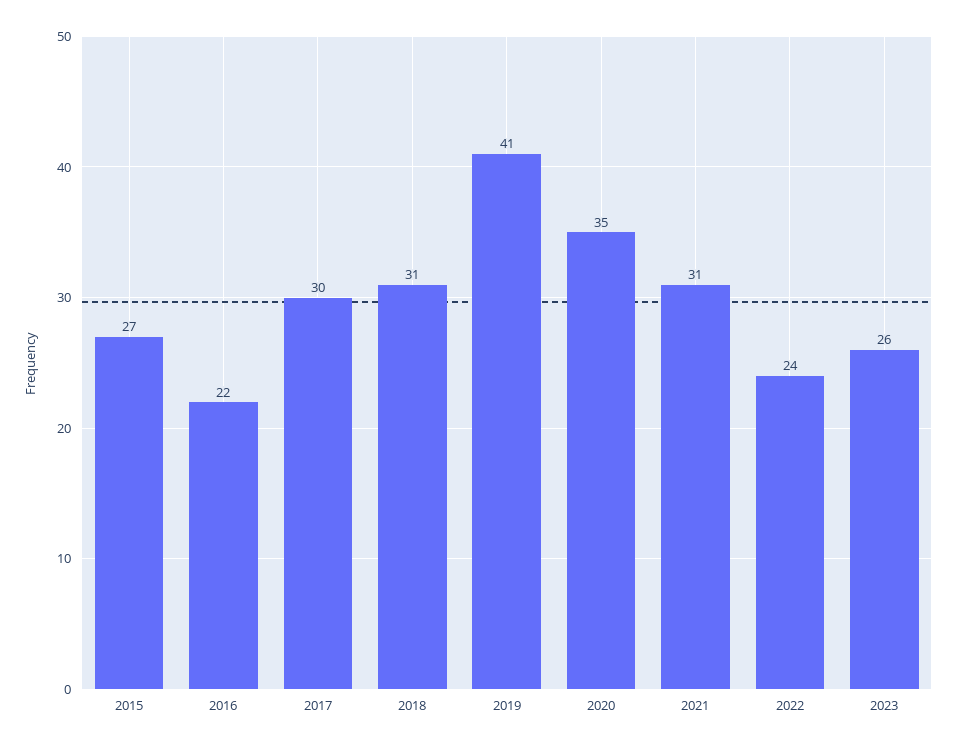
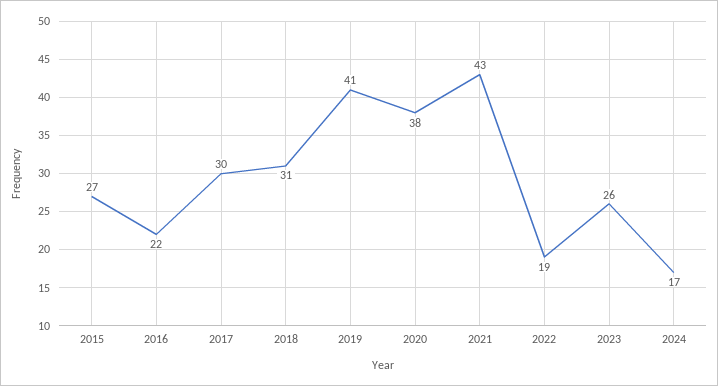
2020: 35 -> 38
2021: 31 -> 43
2022: 24 -> 19
2024: none -> 17

